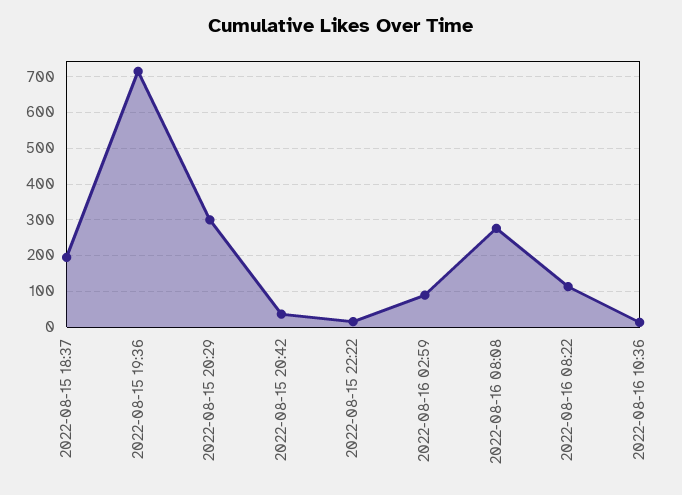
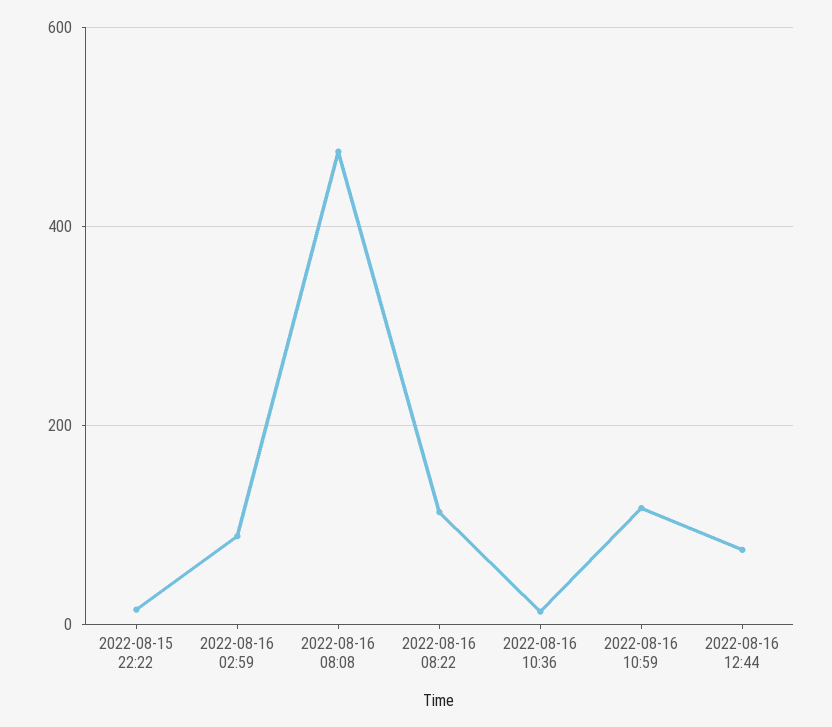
2022-08-15 18:37: 200 -> none
2022-08-15 19:36: 720 -> none
2022-08-15 20:29: 300 -> none
2022-08-15 20:42: 40 -> none
2022-08-16 08:08: 280 -> 480
2022-08-16 10:59: none -> 120
2022-08-16 12:44: none -> 80

